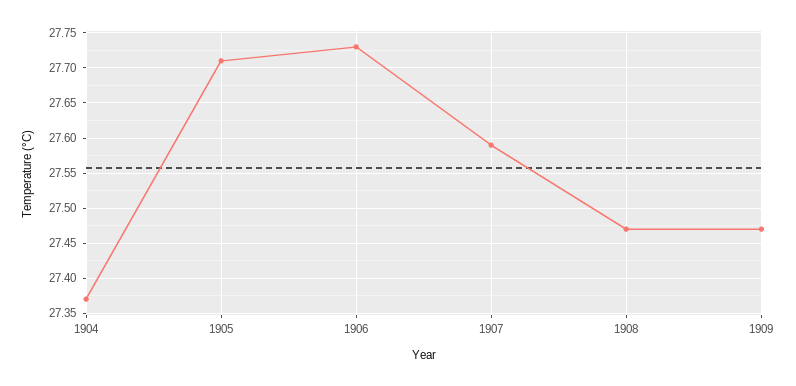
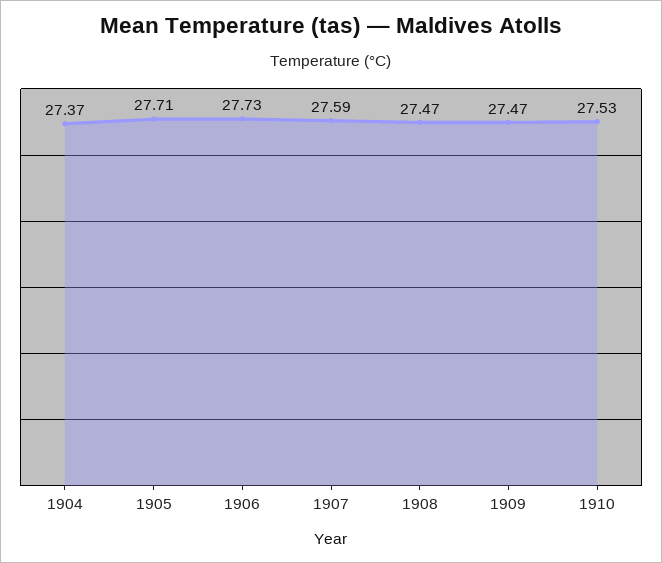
1910: none -> 27.53

